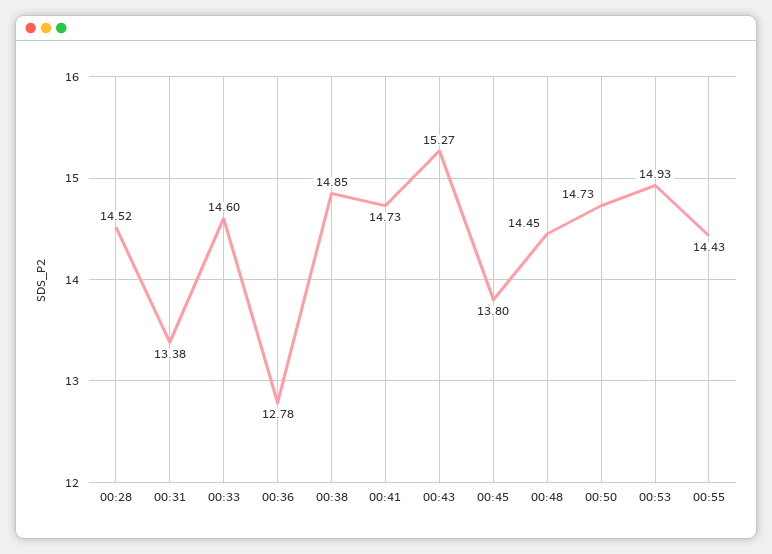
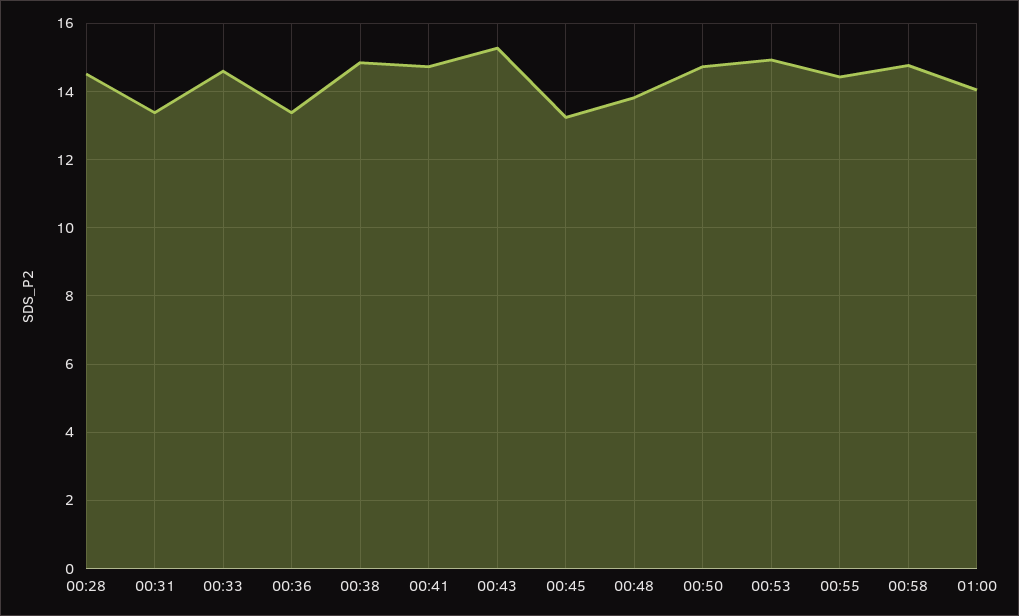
00:36: 12.78 -> 13.4
00:45: 13.8 -> 13.2
00:48: 14.45 -> 13.8
00:58: none -> 14.8
01:00: none -> 14

